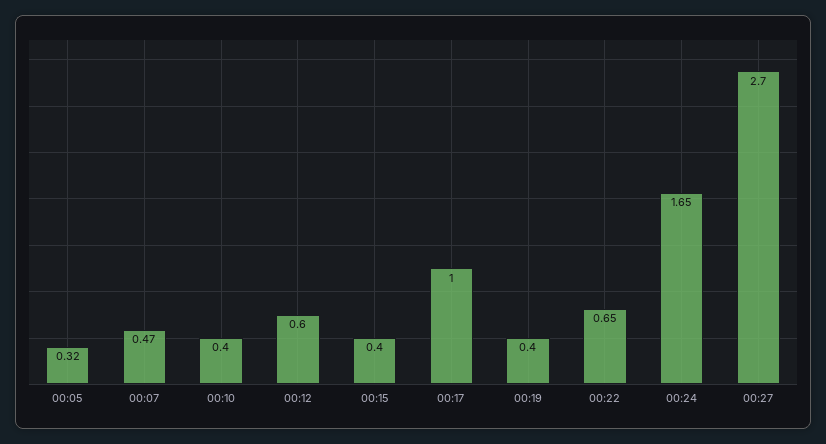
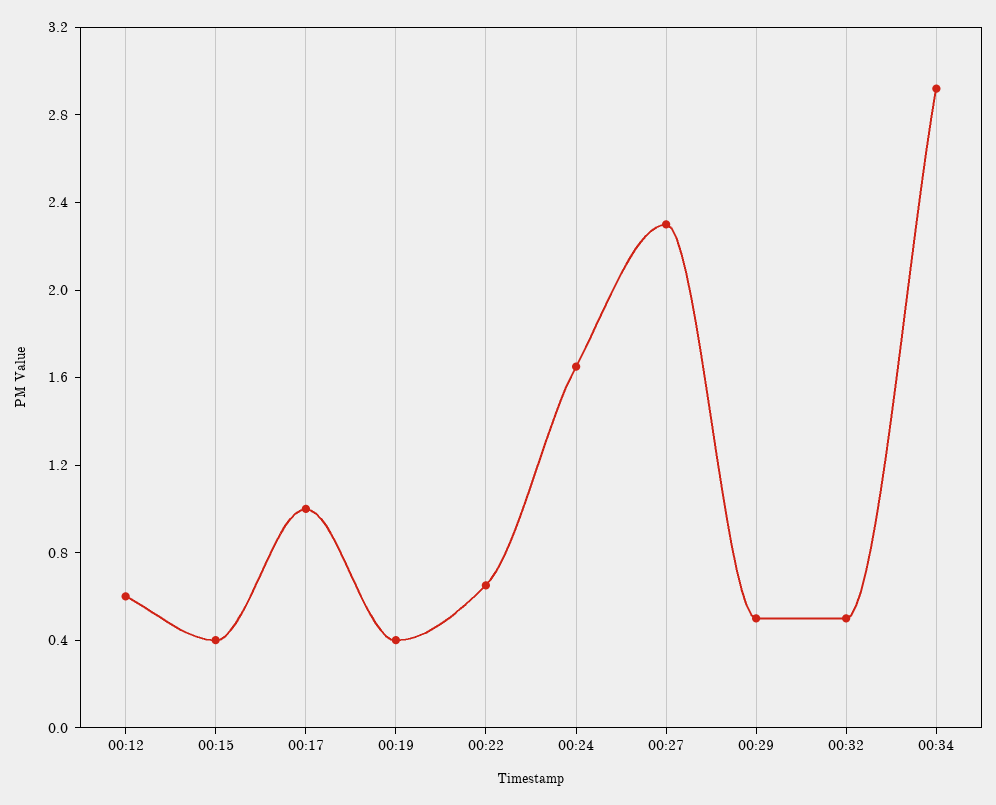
00:05: 0.32 -> none
00:07: 0.47 -> none
00:10: 0.4 -> none
00:27: 2.7 -> 2.3
00:29: none -> 0.5
00:32: none -> 0.5
00:34: none -> 2.9

